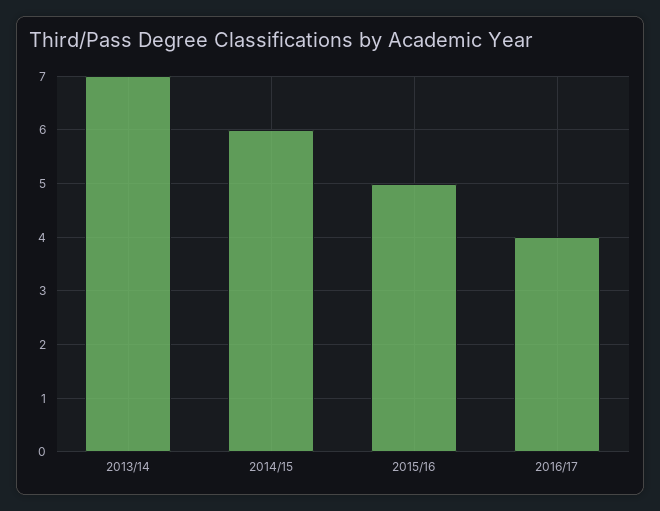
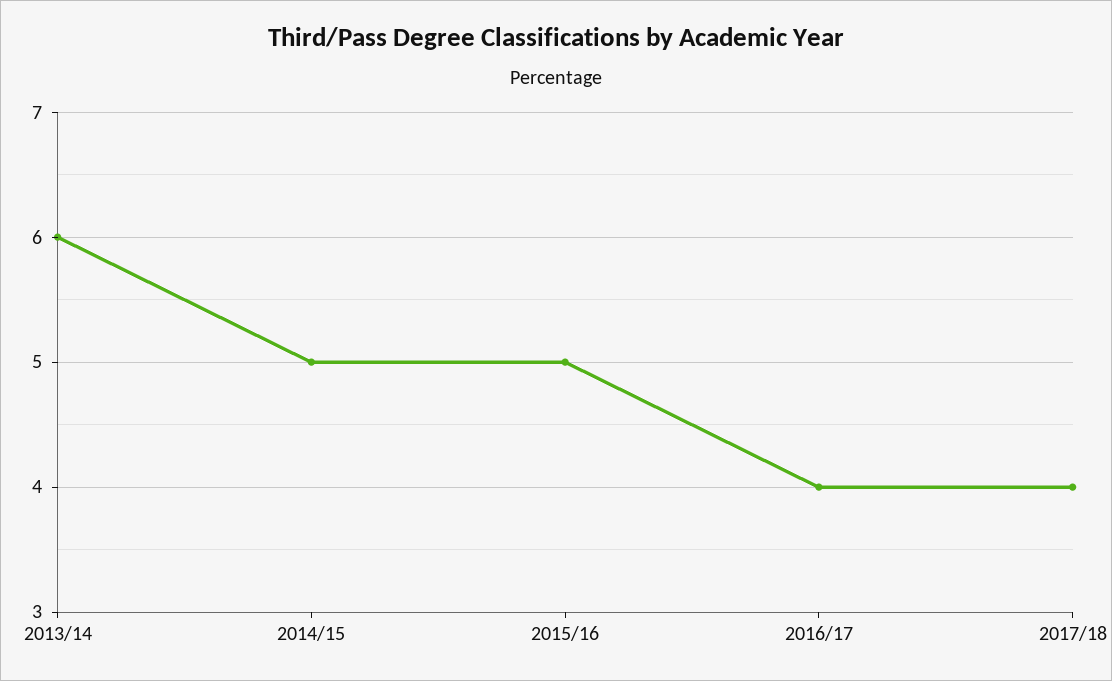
2013/14: 7 -> 6
2014/15: 6 -> 5
2017/18: none -> 4

